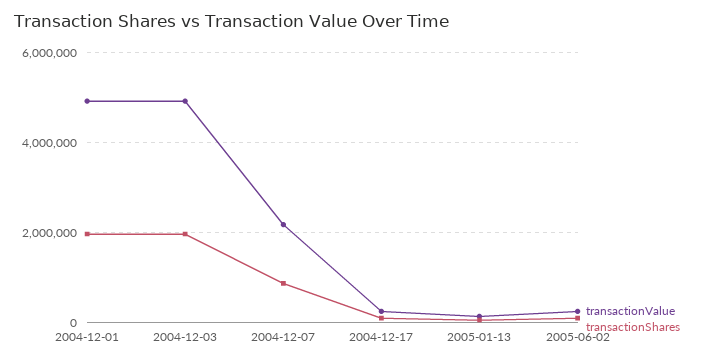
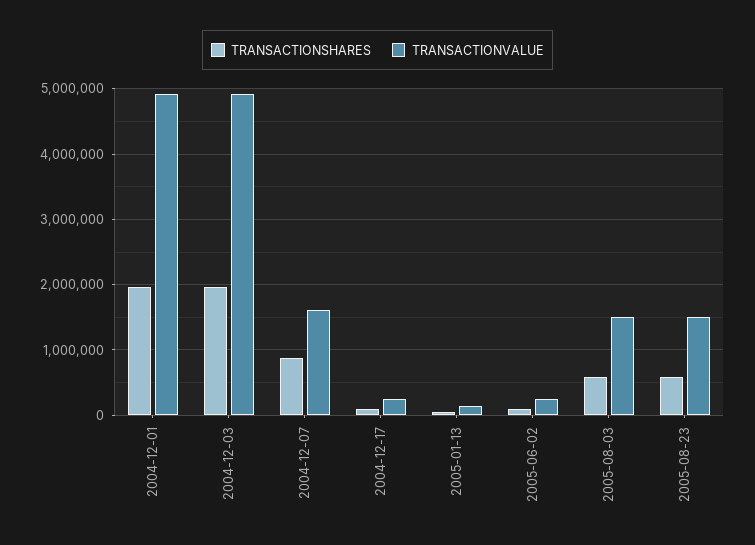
transactionValue, 2004-12-07: 2200000 -> 1600000
transactionShares, 2005-08-03: none -> 600000
transactionValue, 2005-08-03: none -> 1500000
transactionShares, 2005-08-23: none -> 600000
transactionValue, 2005-08-23: none -> 1500000

